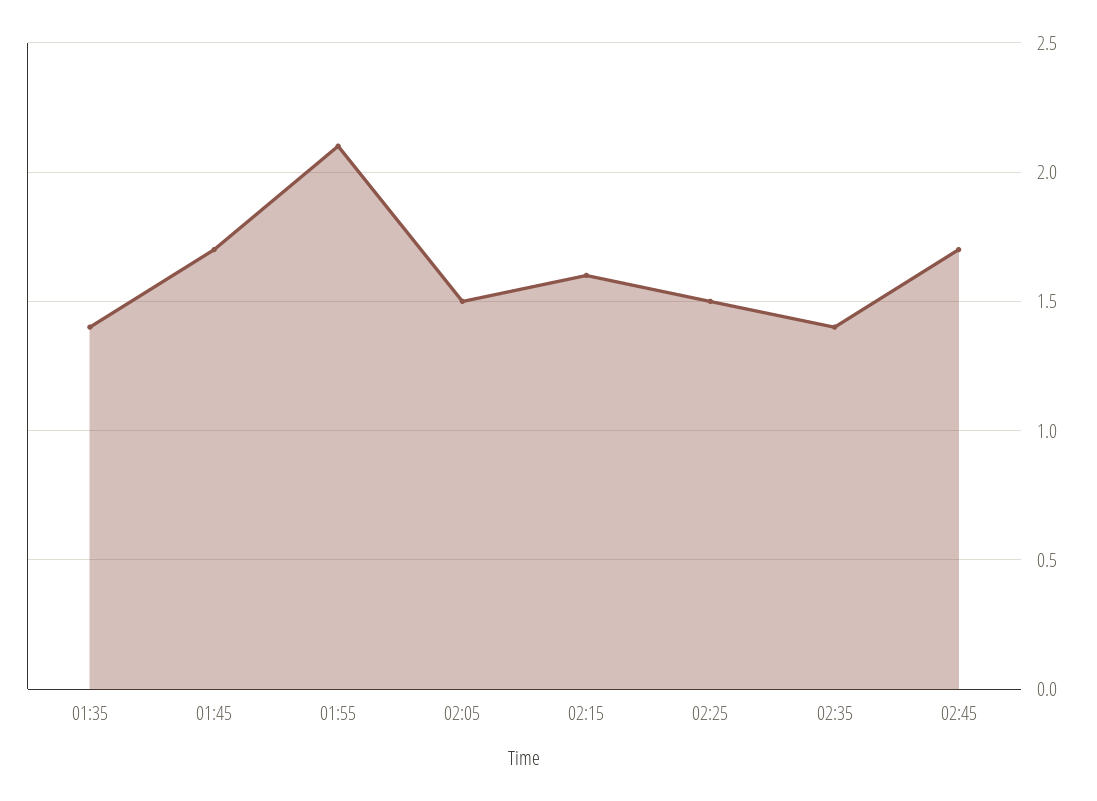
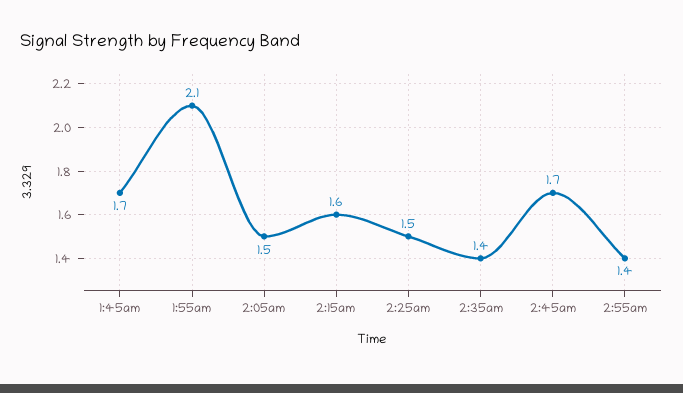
01:35: 1.4 -> none
2:55am: none -> 1.4

